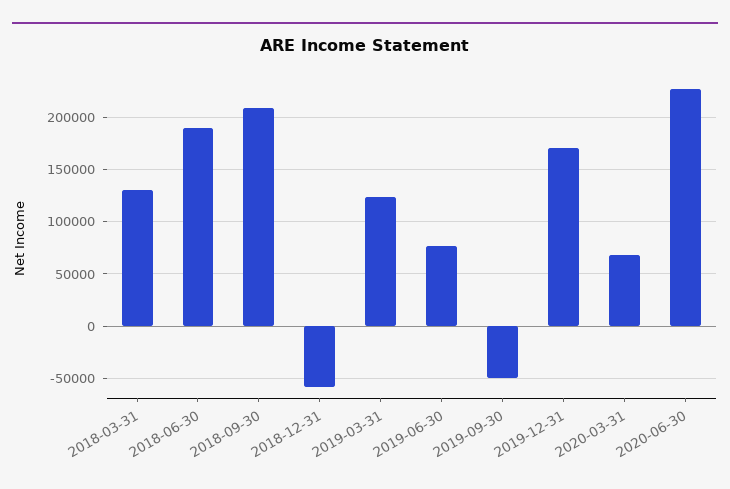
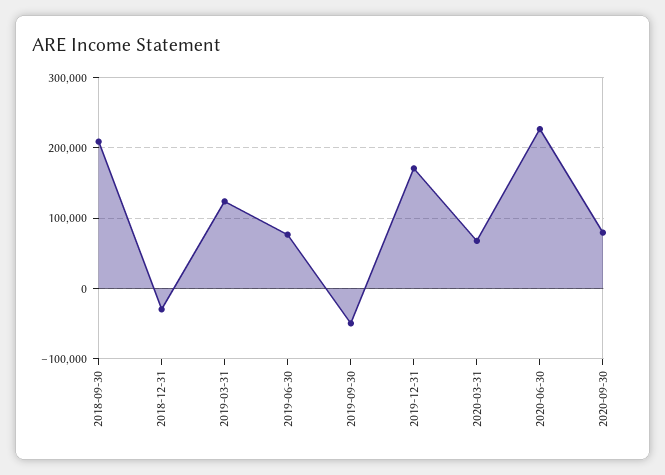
2018-03-31: 130000 -> none
2018-06-30: 190000 -> none
2018-12-31: -60000 -> -30000
2020-09-30: none -> 80000

